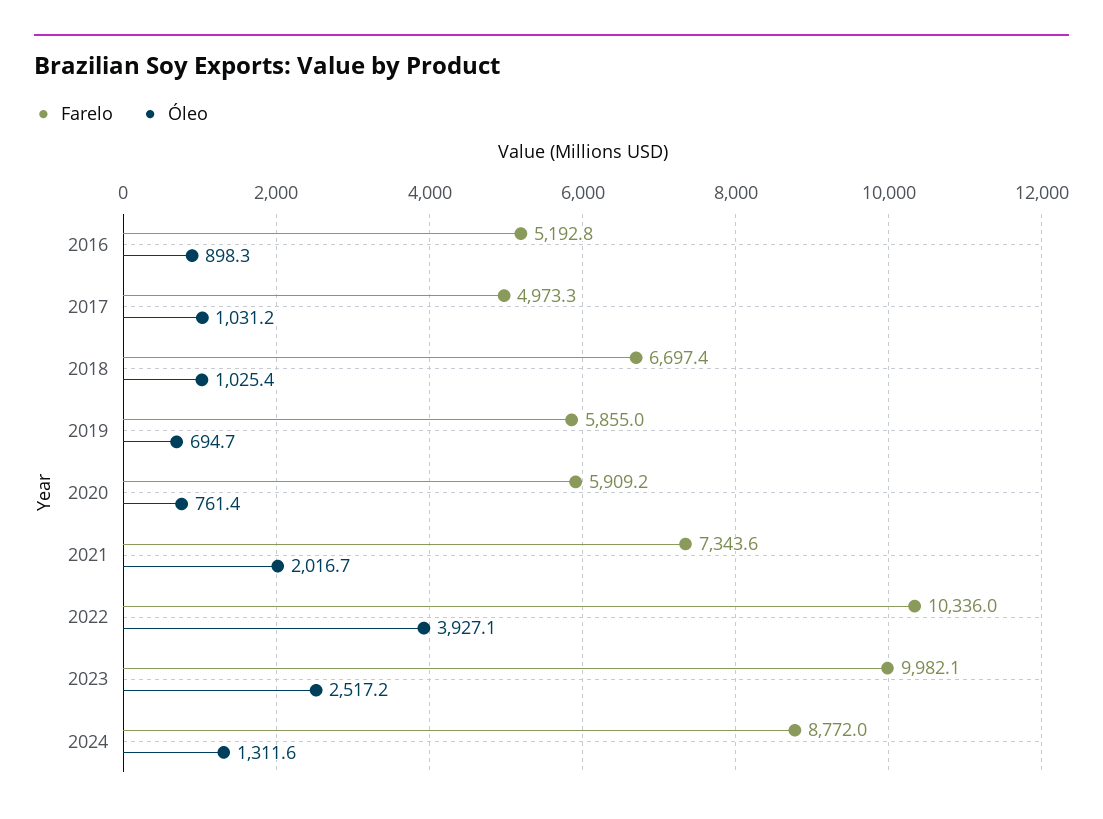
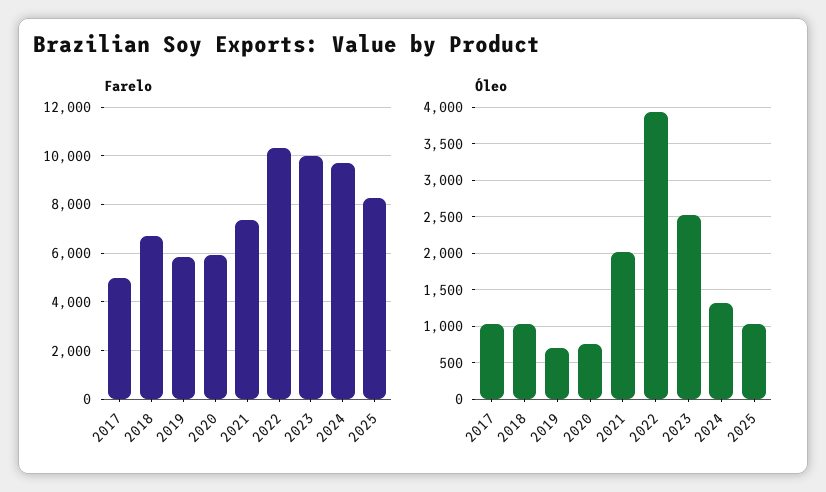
Farelo, 2016: 5192.8 -> none
Óleo, 2016: 898.3 -> none
Farelo, 2024: 8772 -> 9750
Farelo, 2025: none -> 8250
Óleo, 2025: none -> 1000

